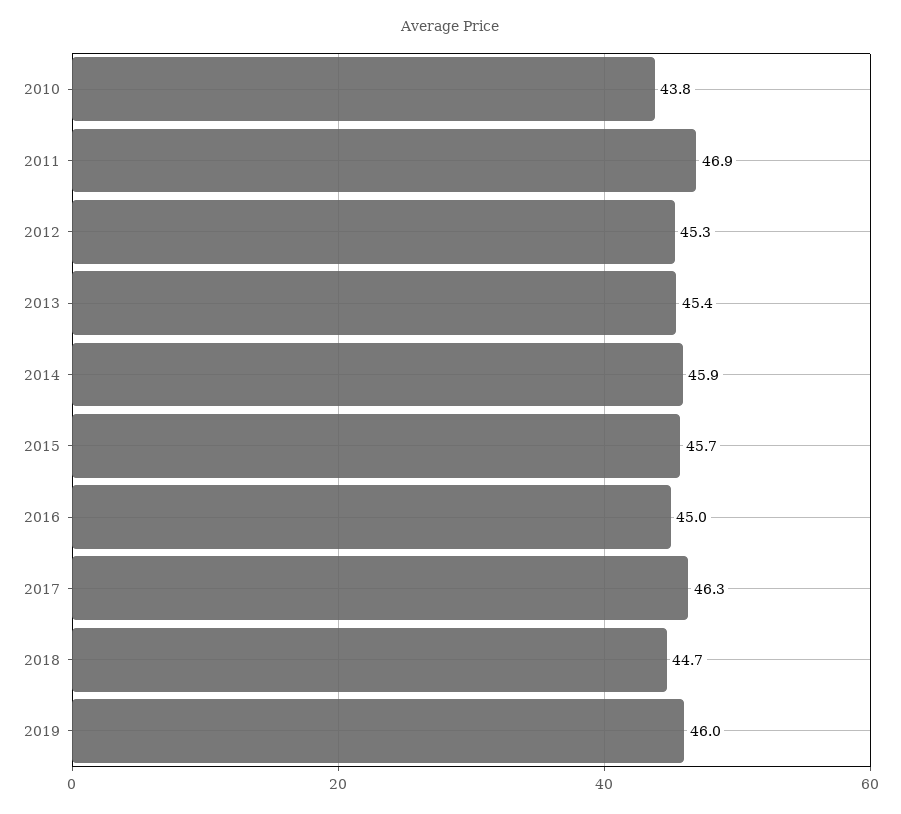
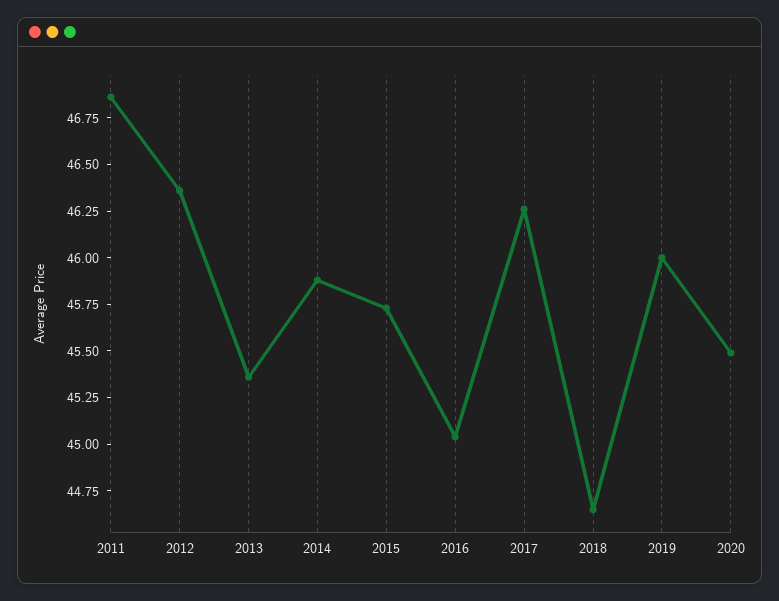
2010: 43.8 -> none
2012: 45.3 -> 46.35
2020: none -> 45.5

